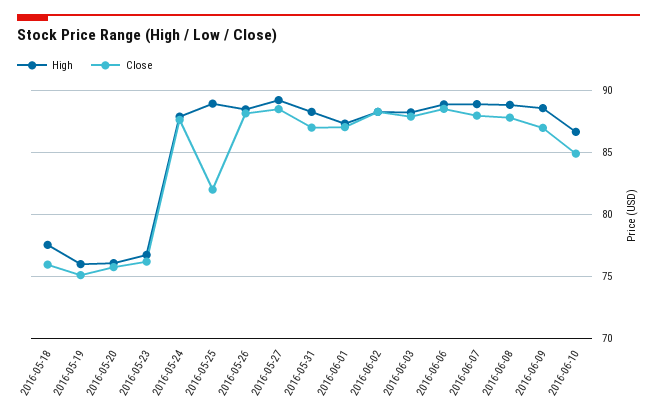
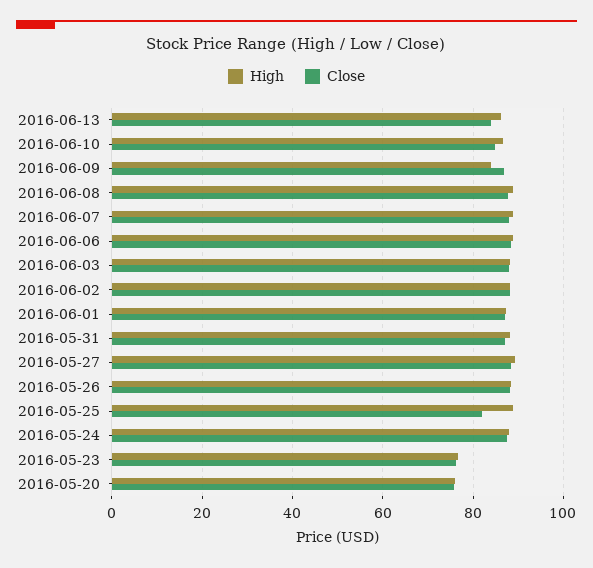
High, 2016-05-18: 77.5 -> none
Close, 2016-05-18: 76 -> none
High, 2016-05-19: 76 -> none
Close, 2016-05-19: 75 -> none
High, 2016-06-09: 88.5 -> 84
High, 2016-06-13: none -> 86
Close, 2016-06-13: none -> 84

